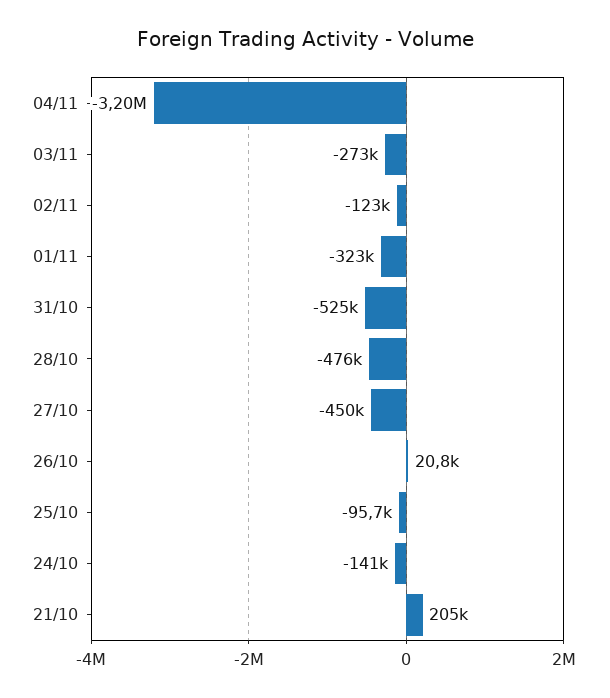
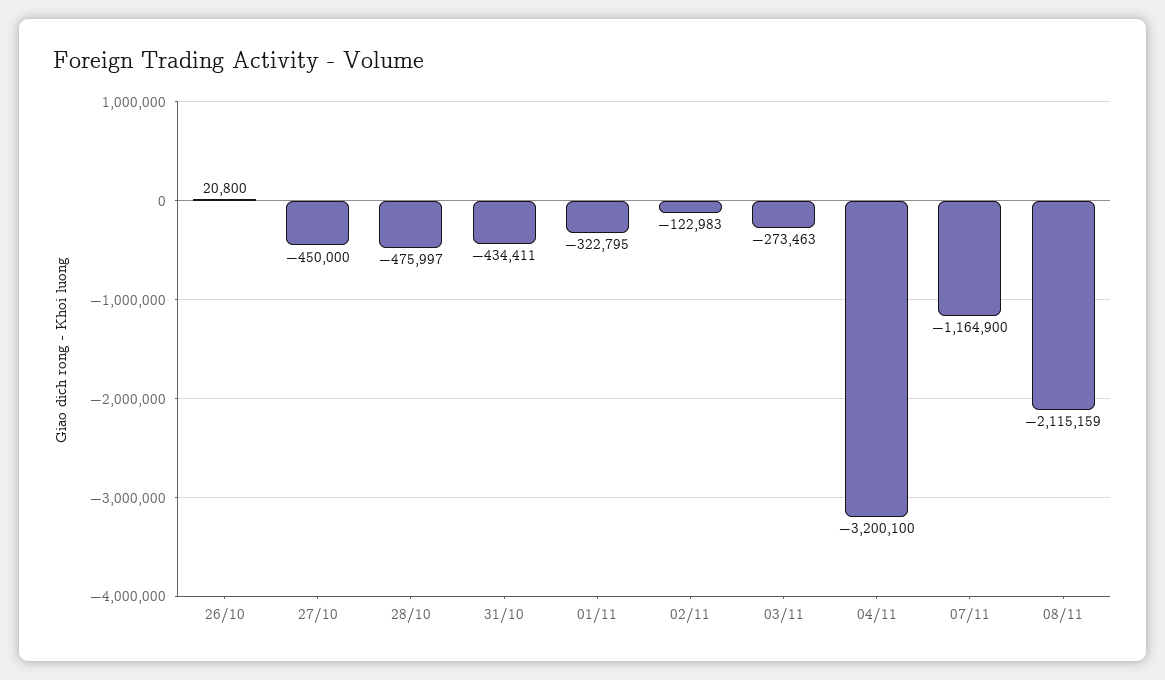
31/10: -525000 -> -434411
25/10: -95700 -> none
24/10: -141000 -> none
21/10: 205000 -> none
07/11: none -> -1164900
08/11: none -> -2115159

